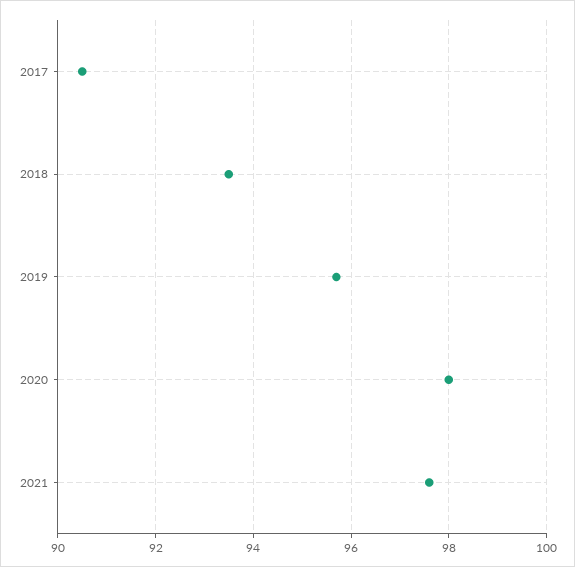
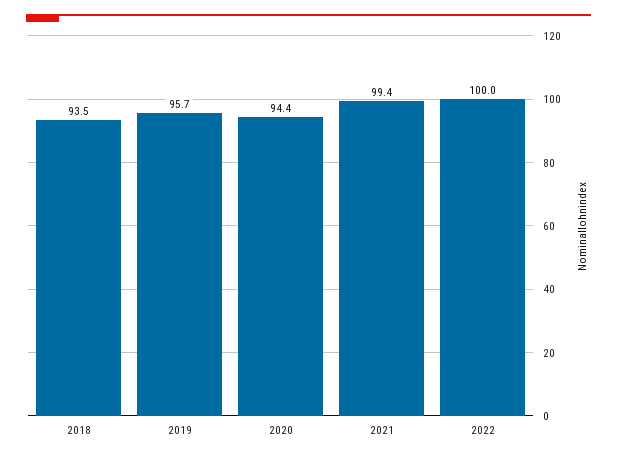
2017: 90.5 -> none
2020: 98 -> 94.4
2021: 97.5 -> 99.4
2022: none -> 100

